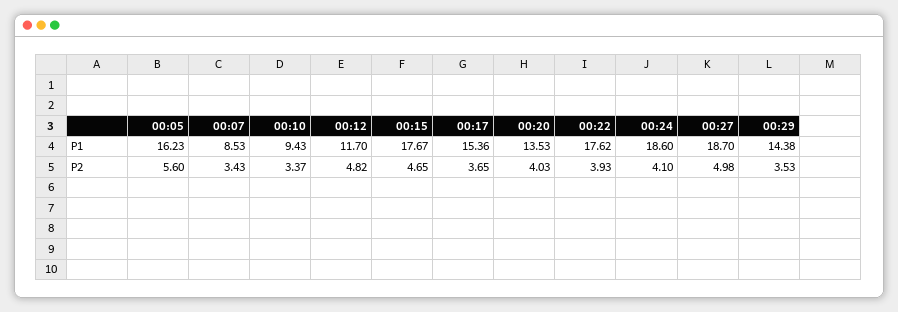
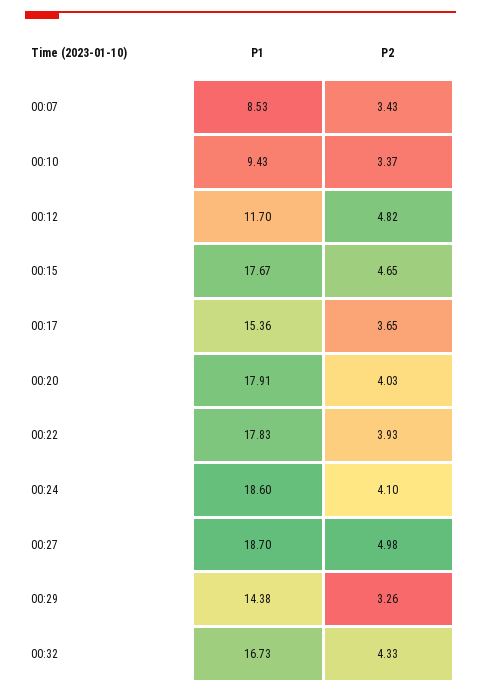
00:05, P1: 16.23 -> none
00:20, P1: 13.53 -> 17.91
00:22, P1: 17.62 -> 17.83
00:05, P2: 5.6 -> none
00:29, P2: 3.53 -> 3.26
00:32, P1: none -> 16.73
00:32, P2: none -> 4.33

